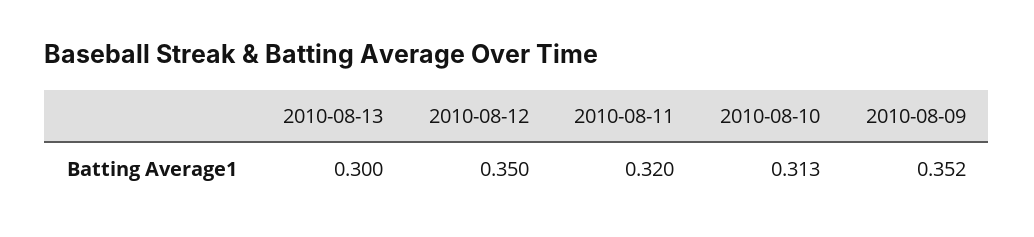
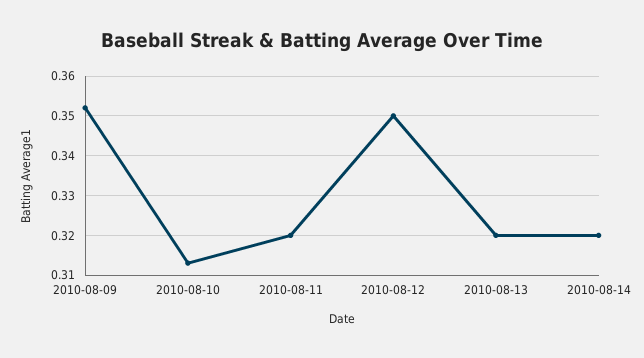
2010-08-13: 0.3 -> 0.32
2010-08-14: none -> 0.32

